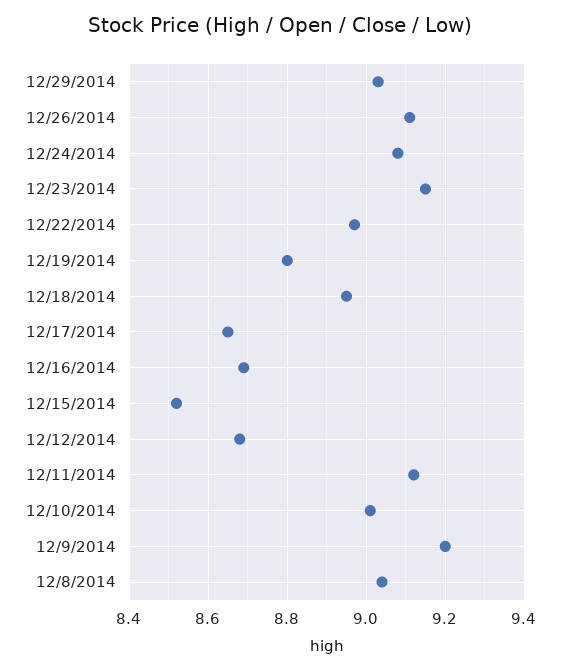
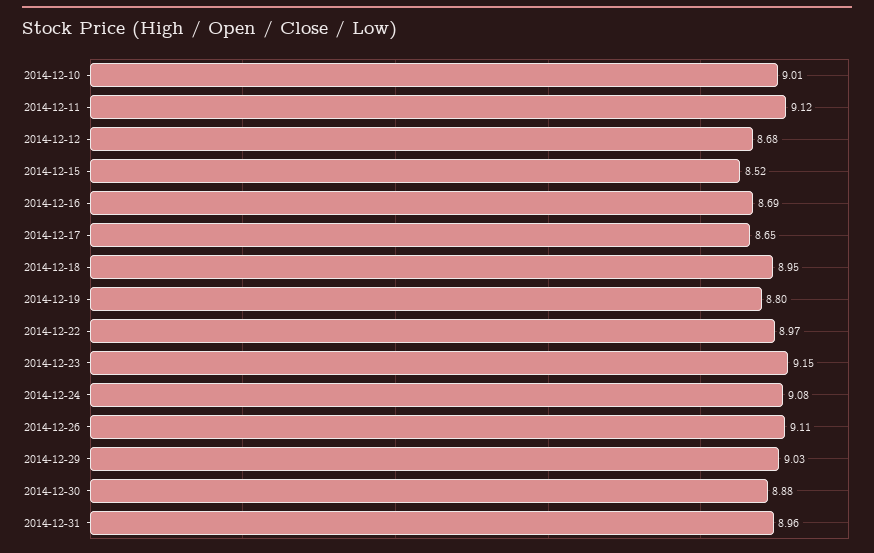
12/9/2014: 9.2 -> none
12/8/2014: 9.05 -> none
2014-12-30: none -> 8.88
2014-12-31: none -> 8.96

